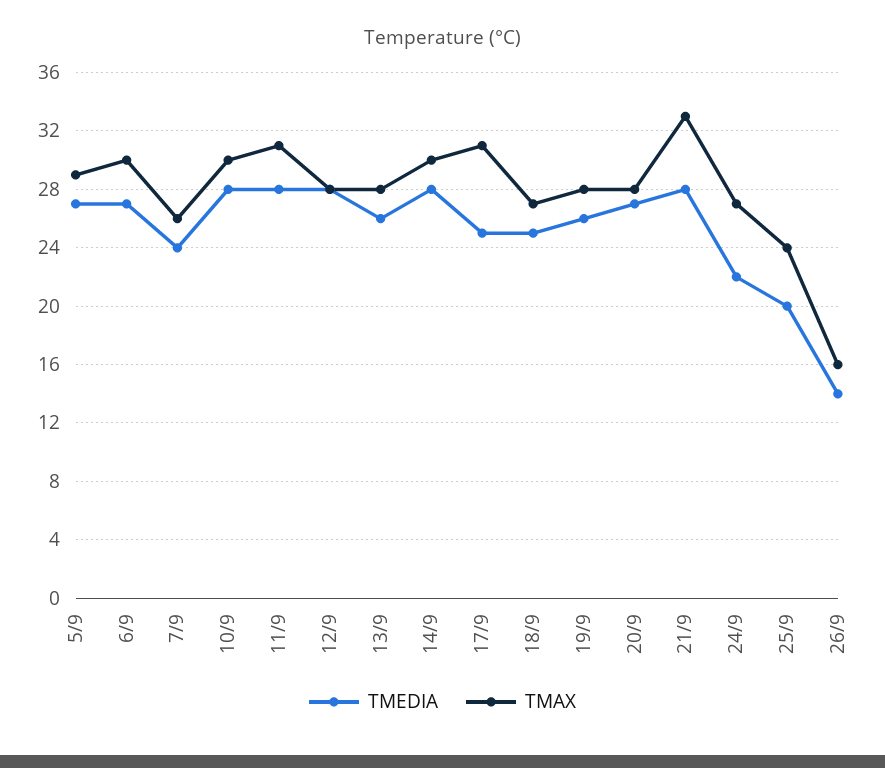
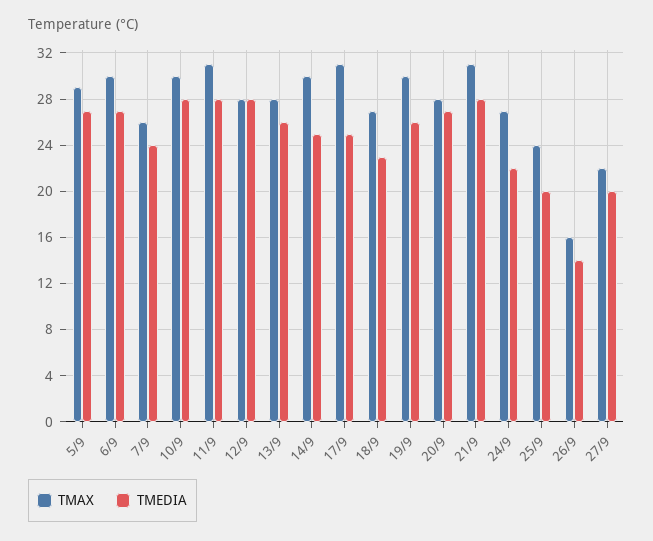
TMEDIA, 14/9: 28 -> 25
TMEDIA, 18/9: 25 -> 23
TMAX, 19/9: 28 -> 30
TMAX, 21/9: 33 -> 31
TMAX, 27/9: none -> 22
TMEDIA, 27/9: none -> 20

